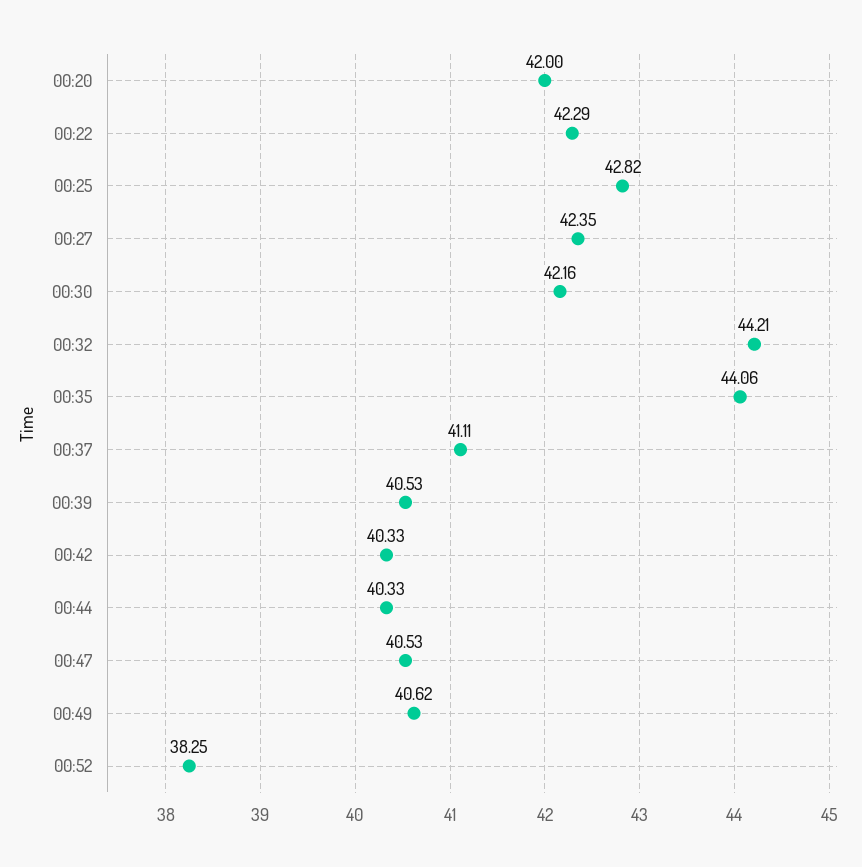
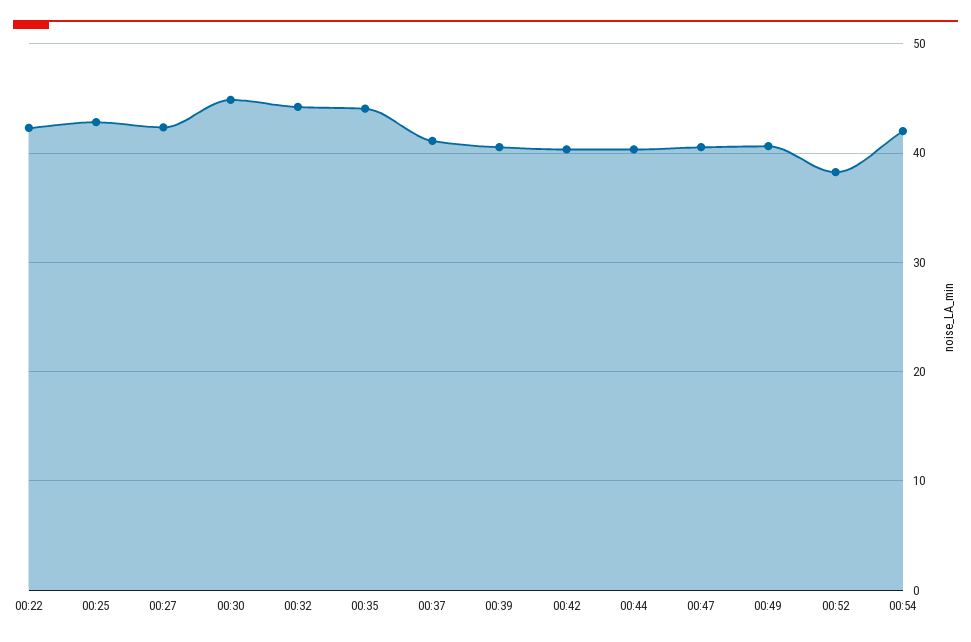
00:20: 42 -> none
00:30: 42.16 -> 45
00:54: none -> 42

